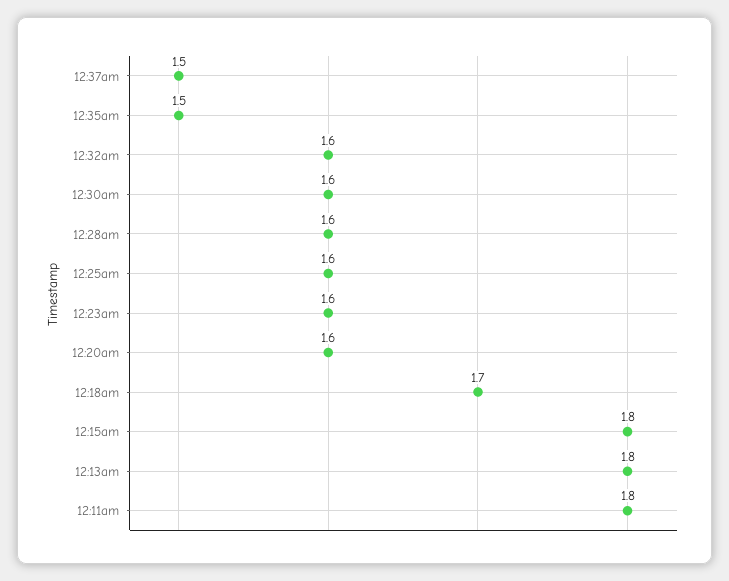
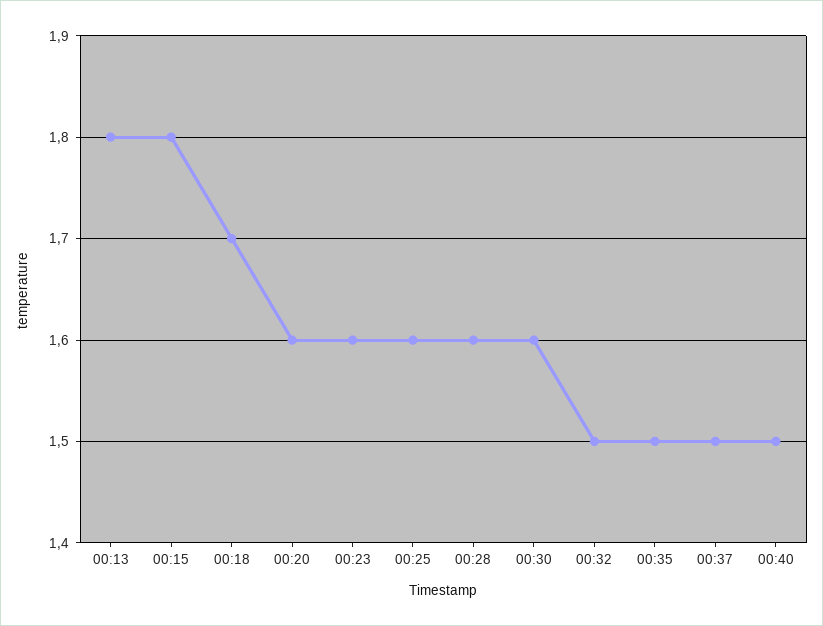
12:32am: 1.6 -> 1.5
12:11am: 1.8 -> none
00:40: none -> 1.5

